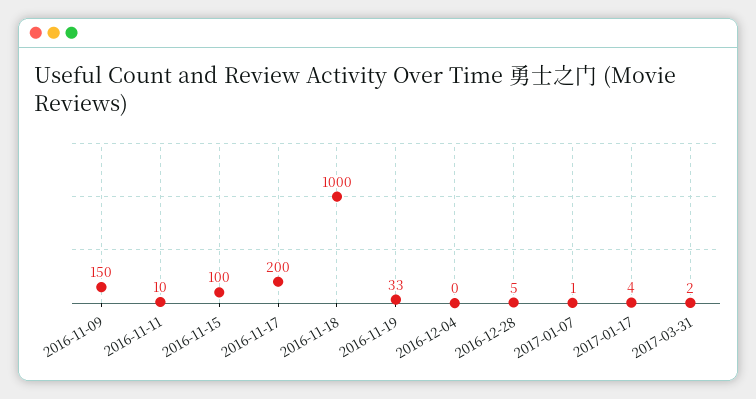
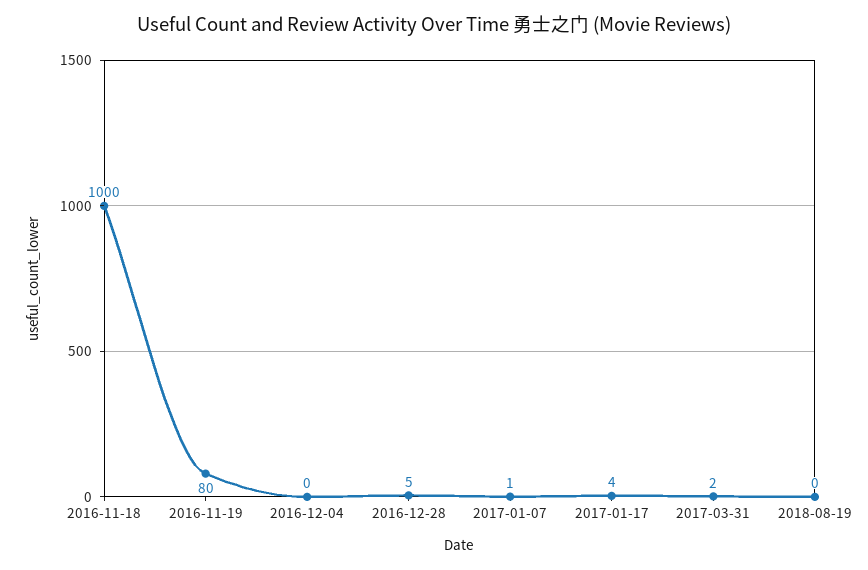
2016-11-09: 150 -> none
2016-11-11: 10 -> none
2016-11-15: 100 -> none
2016-11-17: 200 -> none
2016-11-19: 33 -> 80
2018-08-19: none -> 0

